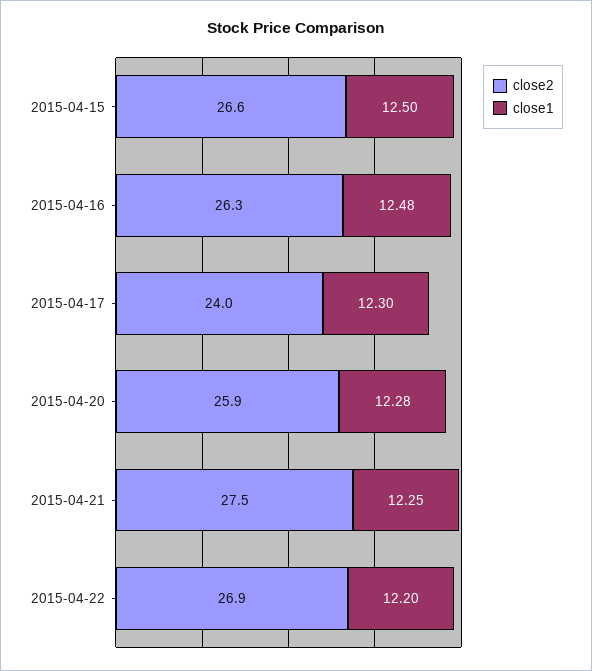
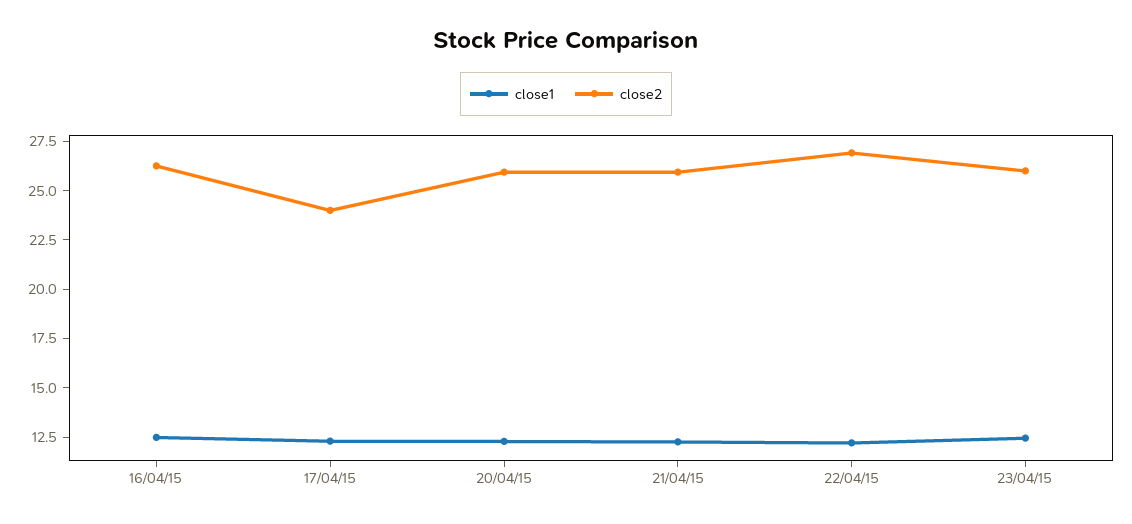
close2, 2015-04-15: 26.6 -> none
close1, 2015-04-15: 12.5 -> none
close2, 2015-04-21: 27.5 -> 26
close1, 23/04/15: none -> 12.5
close2, 23/04/15: none -> 26

